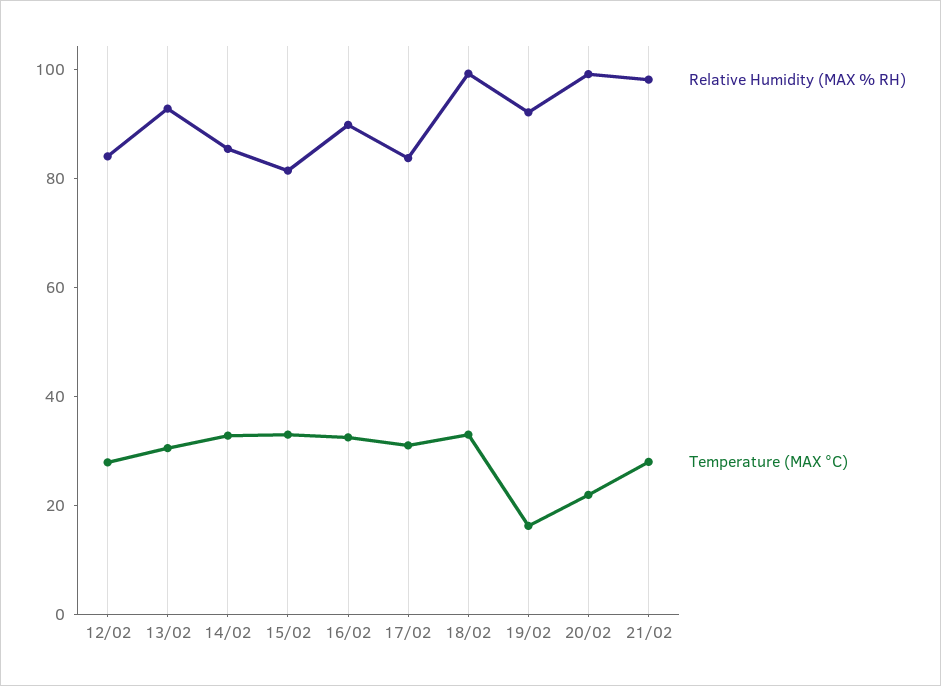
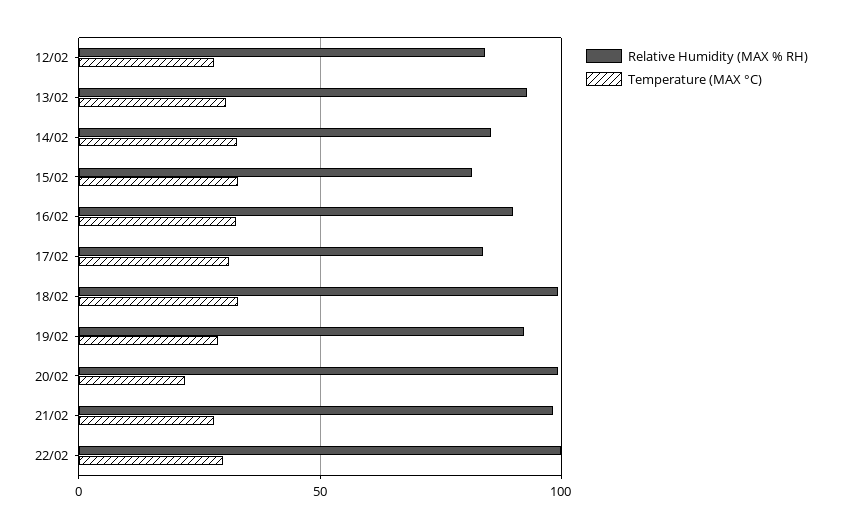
Temperature (MAX °C), 19/02: 15 -> 30
Relative Humidity (MAX % RH), 22/02: none -> 100
Temperature (MAX °C), 22/02: none -> 30

